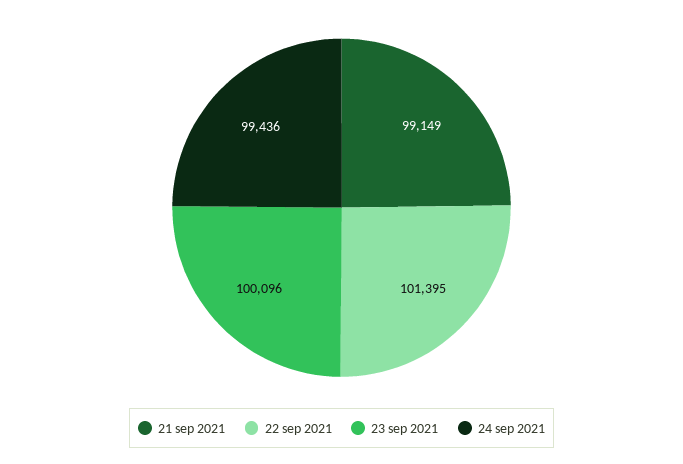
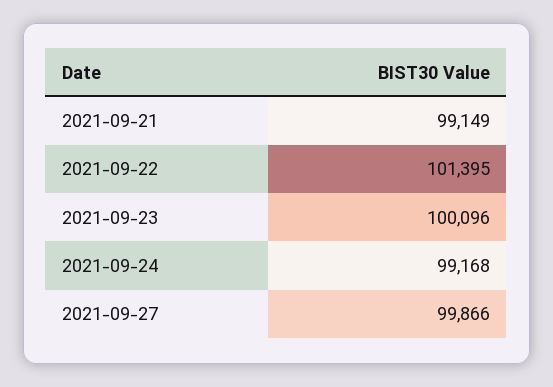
24 sep 2021: 99436 -> 99168
2021-09-27: none -> 99866

